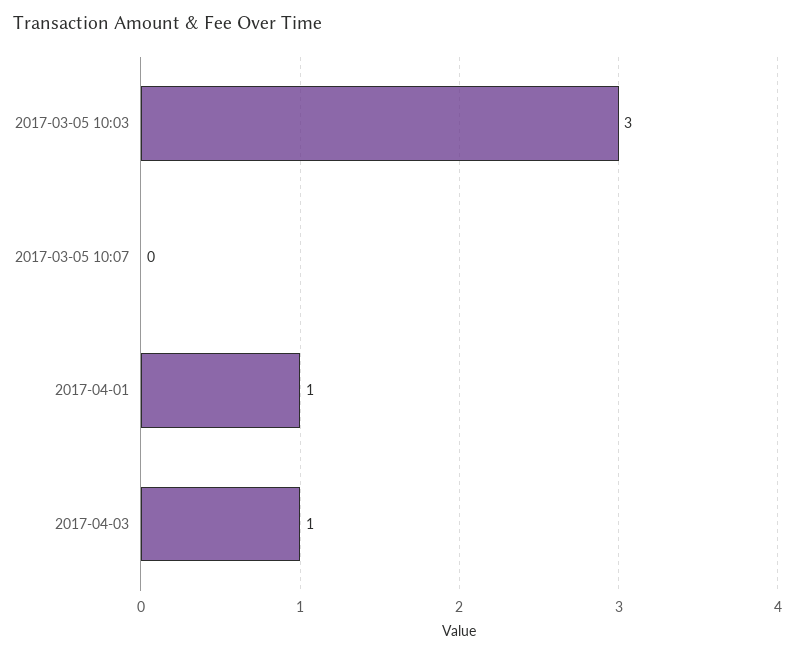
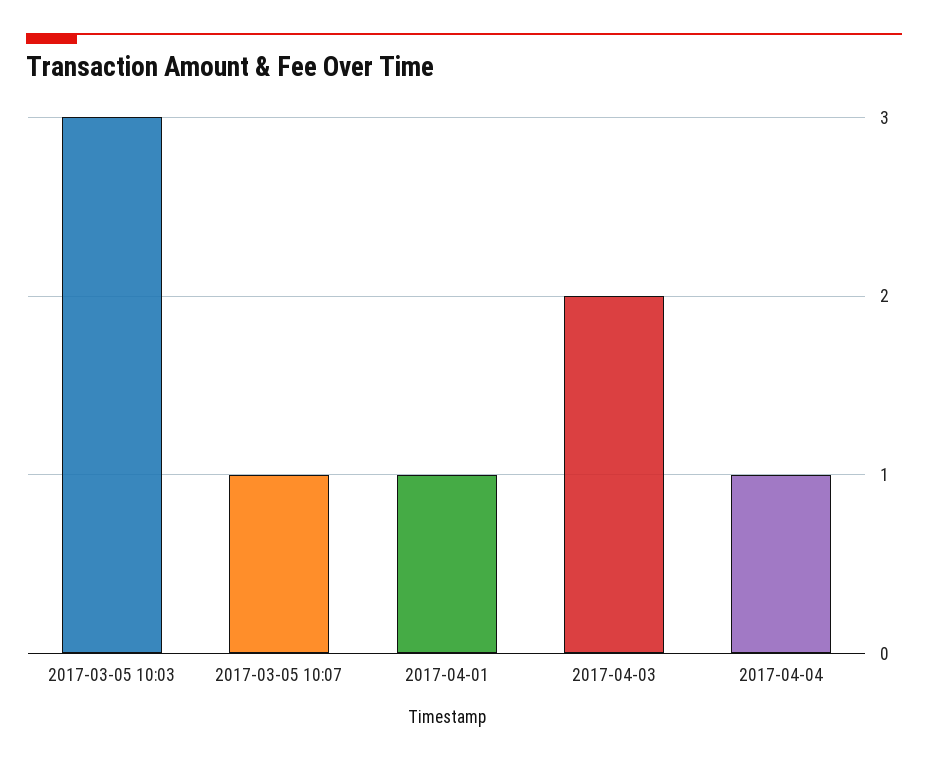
2017-03-05 10:07: 0 -> 1
2017-04-03: 1 -> 2
2017-04-04: none -> 1

